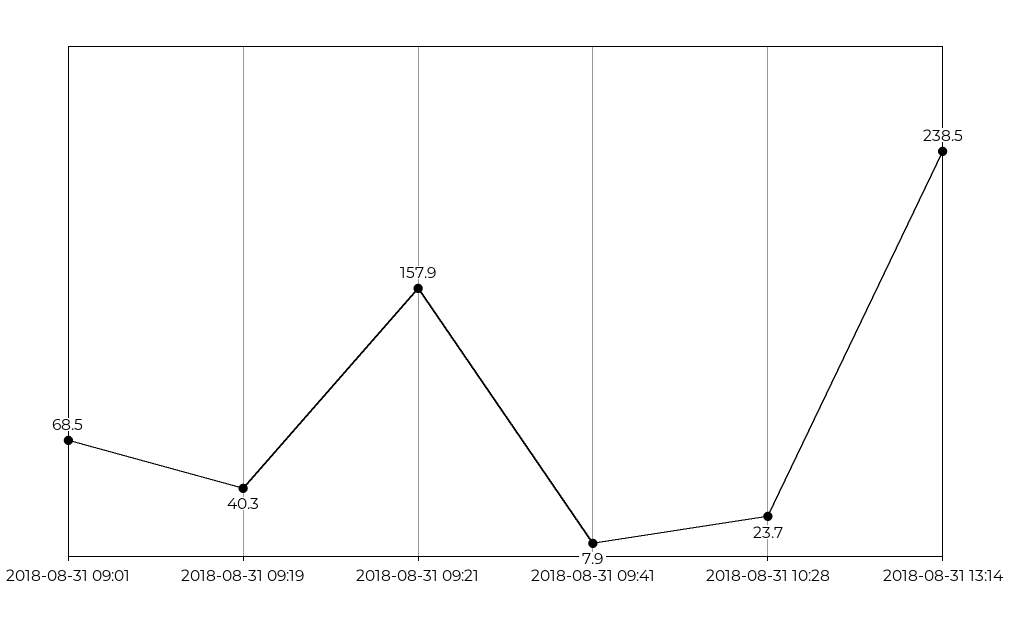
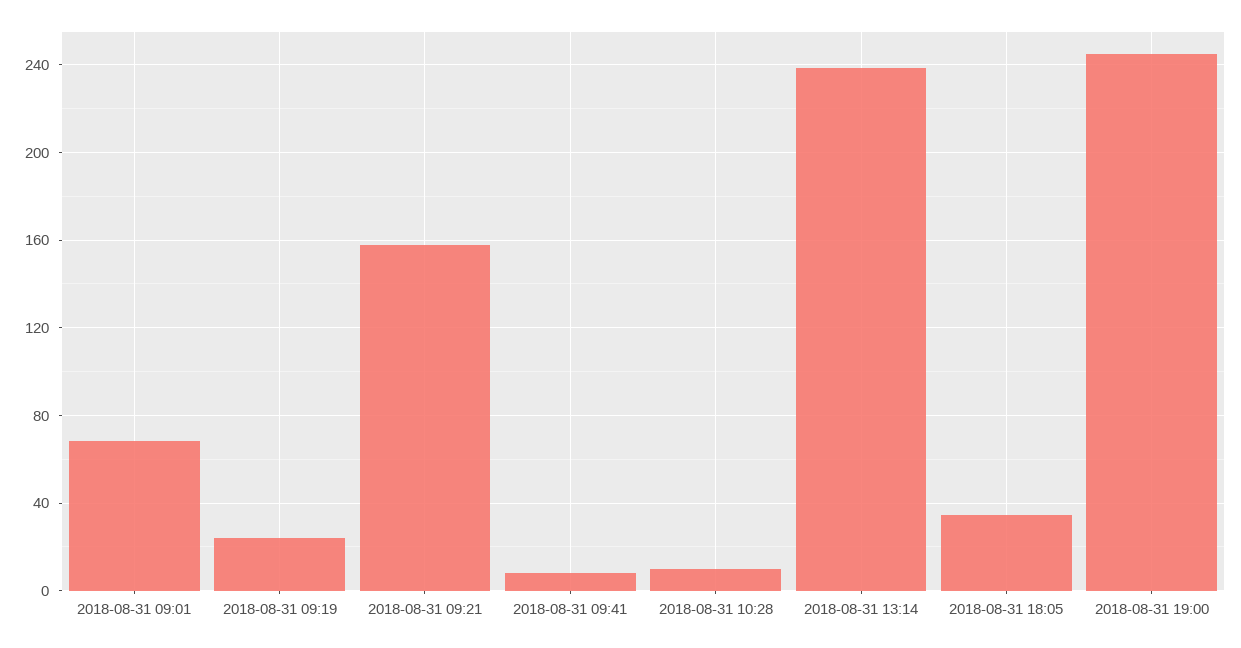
2018-08-31 09:19: 40.3 -> 25
2018-08-31 10:28: 23.7 -> 10
2018-08-31 18:05: none -> 35
2018-08-31 19:00: none -> 245

